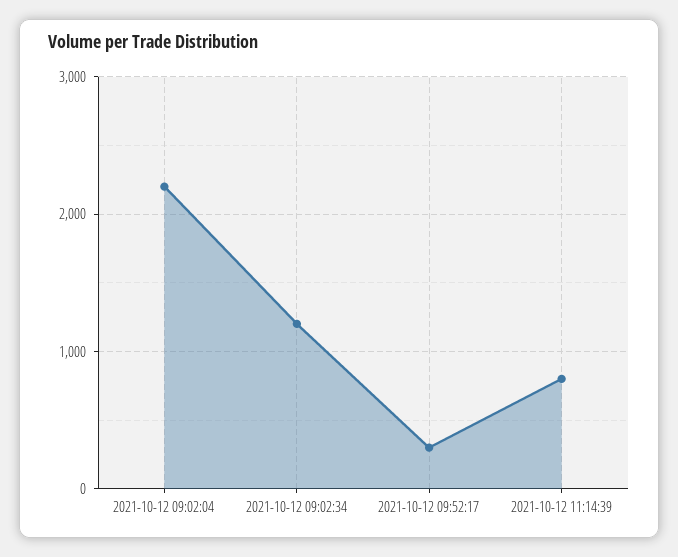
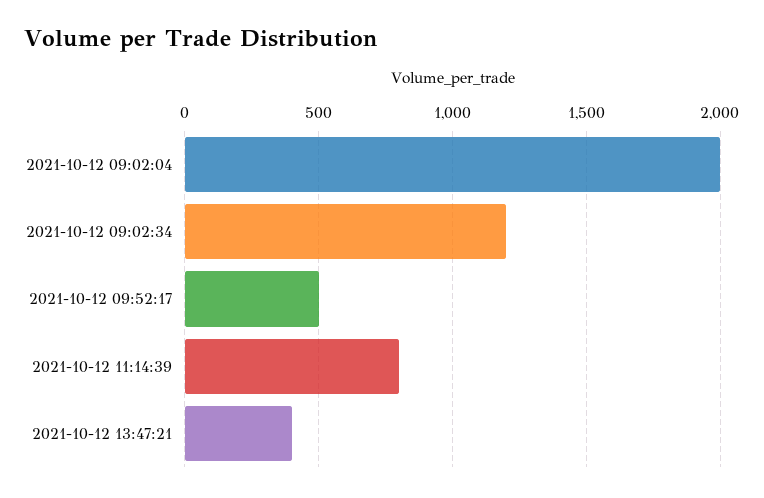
2021-10-12 09:02:04: 2200 -> 2000
2021-10-12 09:52:17: 300 -> 500
2021-10-12 13:47:21: none -> 400

